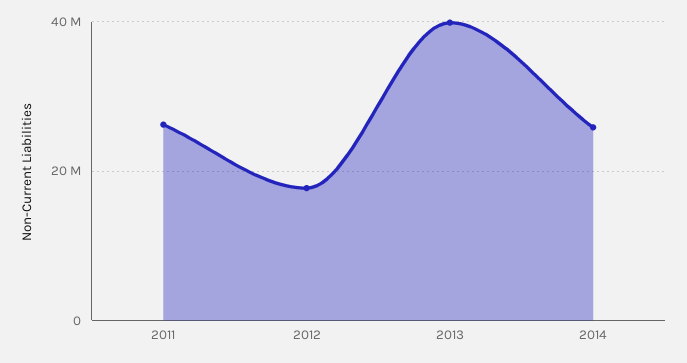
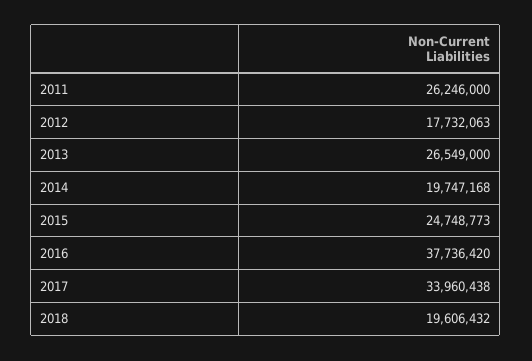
2013: 40000000 -> 26549000
2014: 26000000 -> 19747168
2015: none -> 24748773
2016: none -> 37736420
2017: none -> 33960438
2018: none -> 19606432

